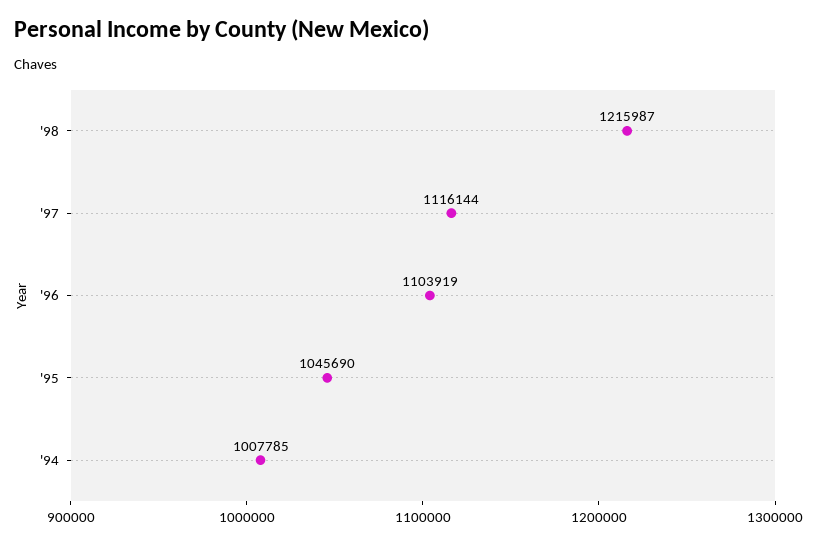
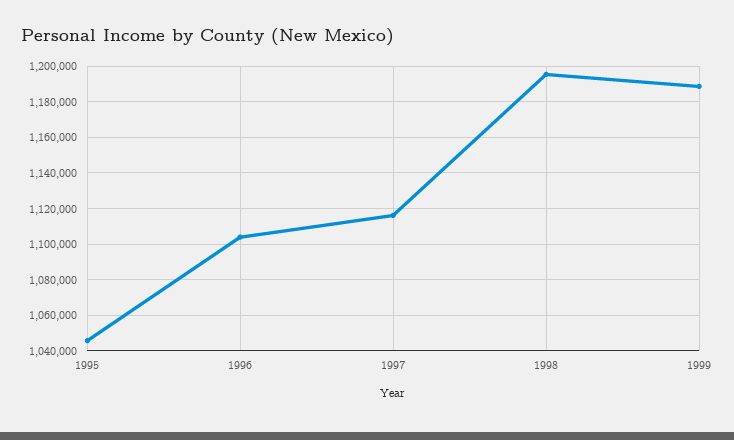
'98: 1215987 -> 1195000
'94: 1007785 -> none
1999: none -> 1190000

